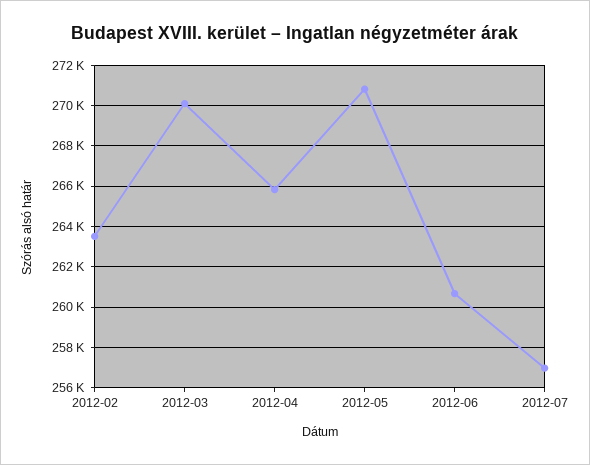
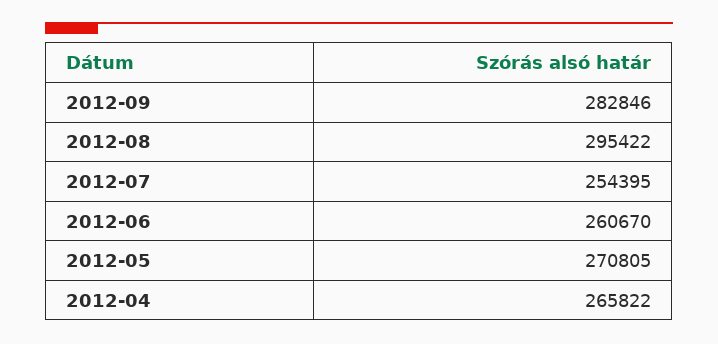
2012-02: 263500 -> none
2012-03: 270000 -> none
2012-07: 257000 -> 254395
2012-09: none -> 282846
2012-08: none -> 295422

